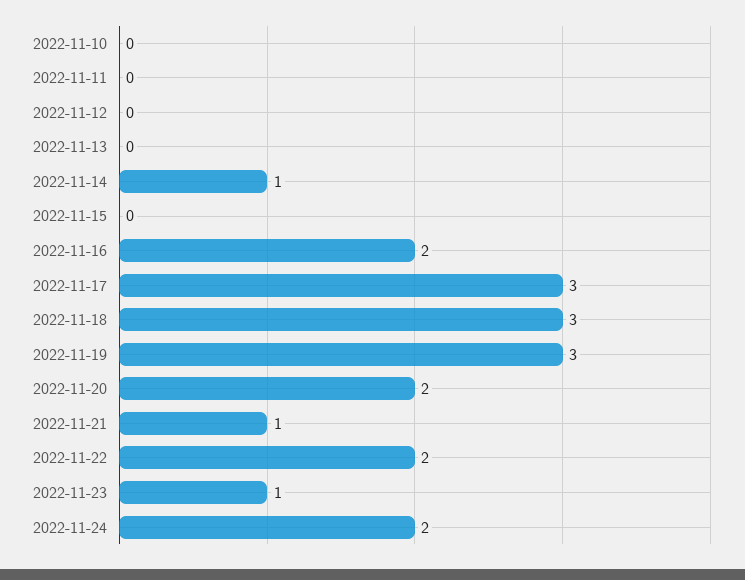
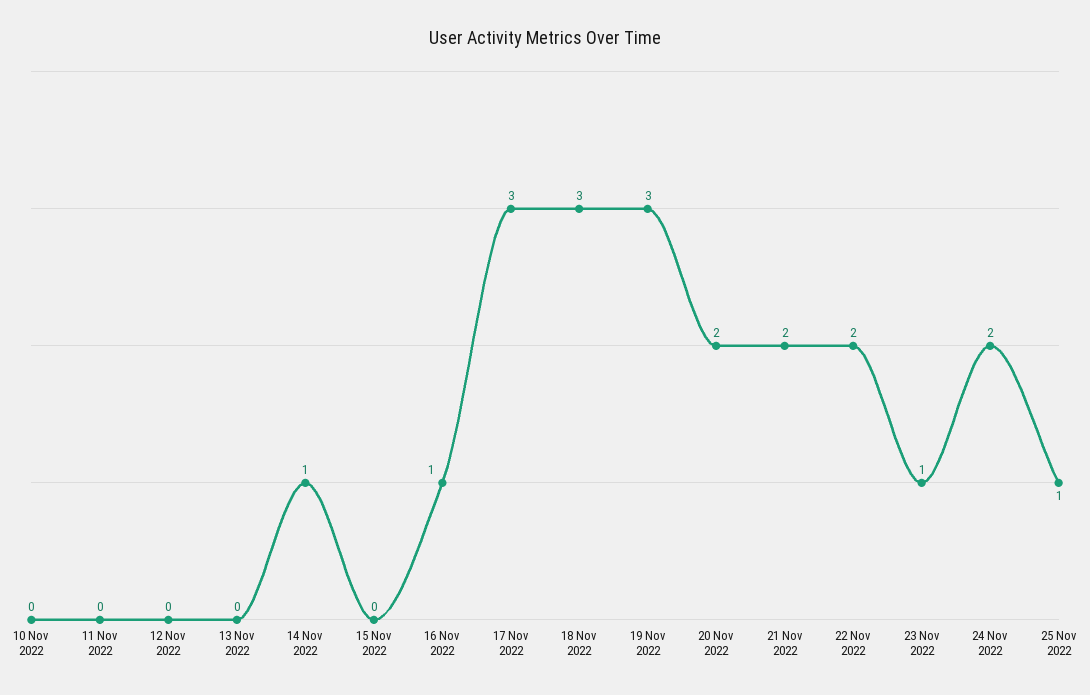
2022-11-16: 2 -> 1
2022-11-21: 1 -> 2
25 Nov 2022: none -> 1

